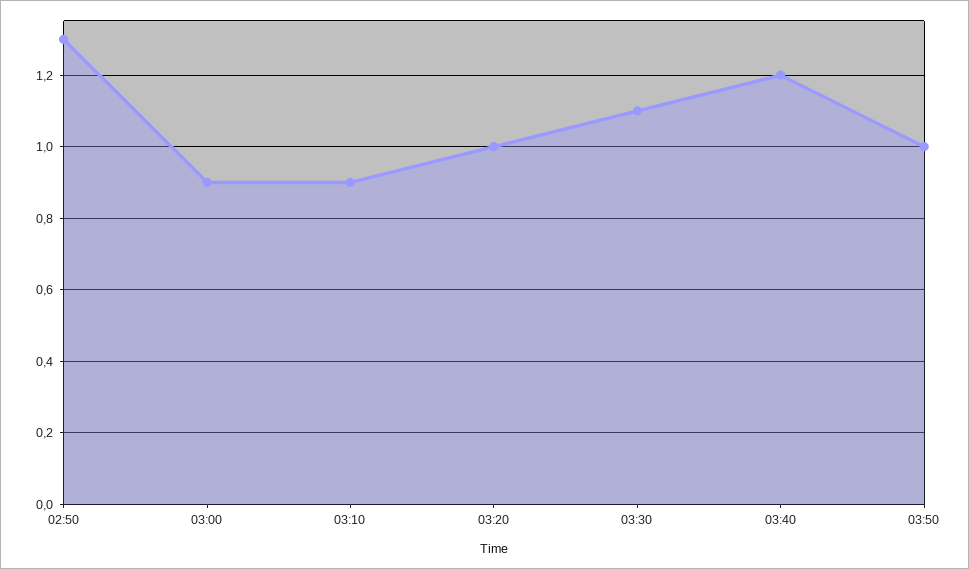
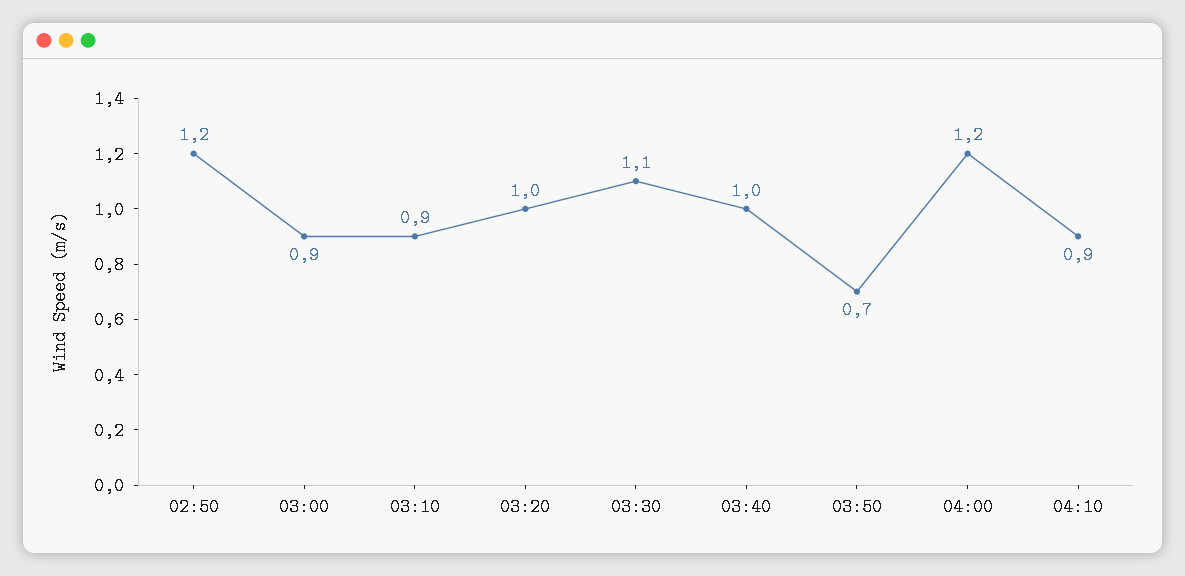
02:50: 1.3 -> 1.2
03:40: 1.2 -> 1
03:50: 1 -> 0.7
04:00: none -> 1.2
04:10: none -> 0.9

